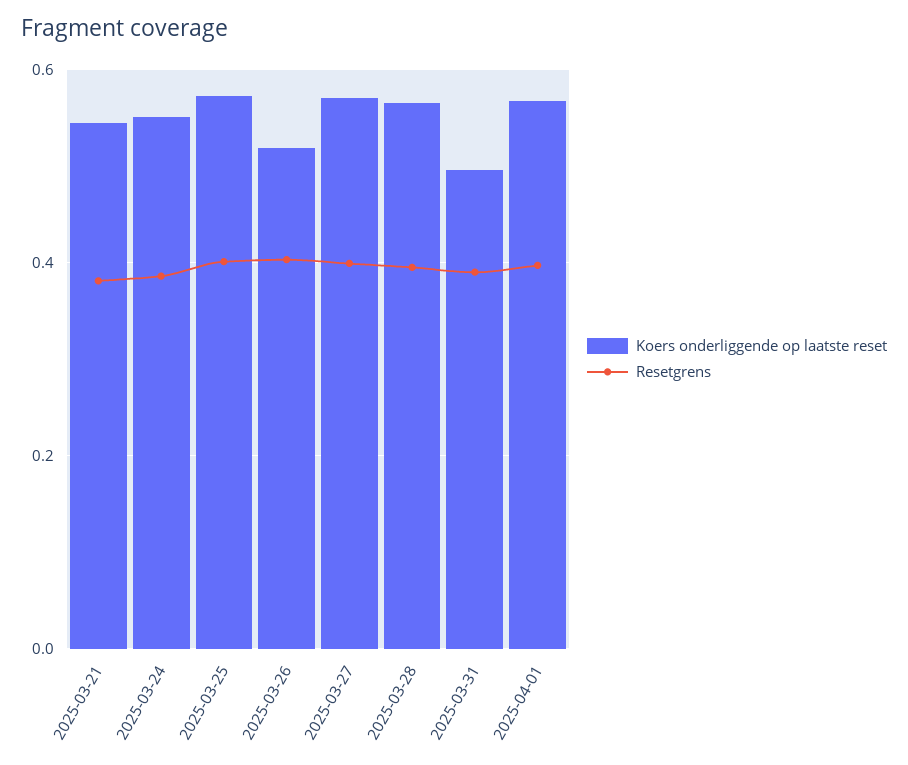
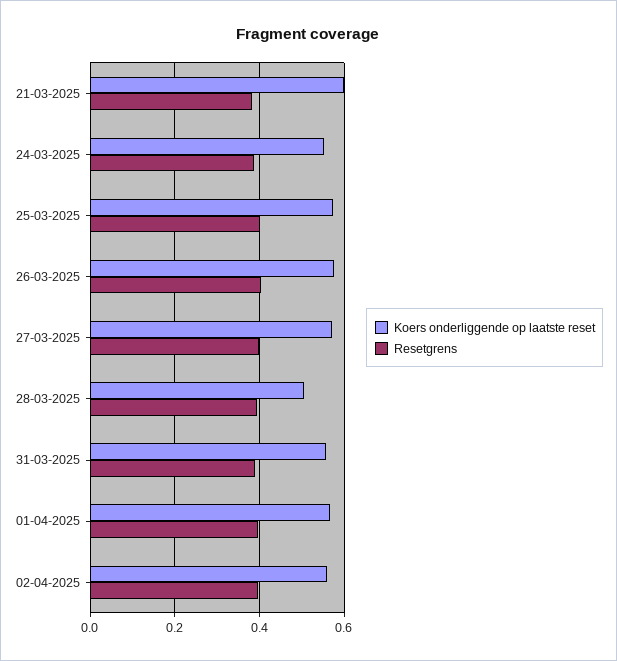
Koers onderliggende op laatste reset, 2025-03-21: 0.54 -> 0.6
Koers onderliggende op laatste reset, 2025-03-26: 0.52 -> 0.58
Koers onderliggende op laatste reset, 2025-03-28: 0.56 -> 0.5
Koers onderliggende op laatste reset, 2025-03-31: 0.5 -> 0.56
Koers onderliggende op laatste reset, 02-04-2025: none -> 0.56
Resetgrens, 02-04-2025: none -> 0.4

